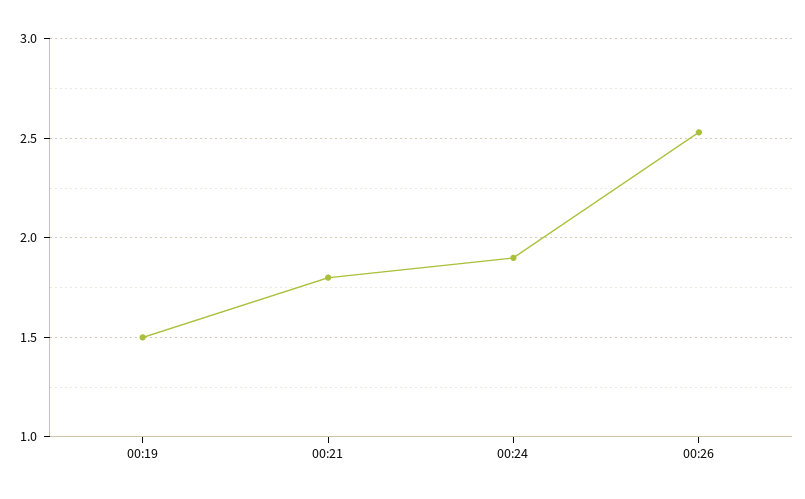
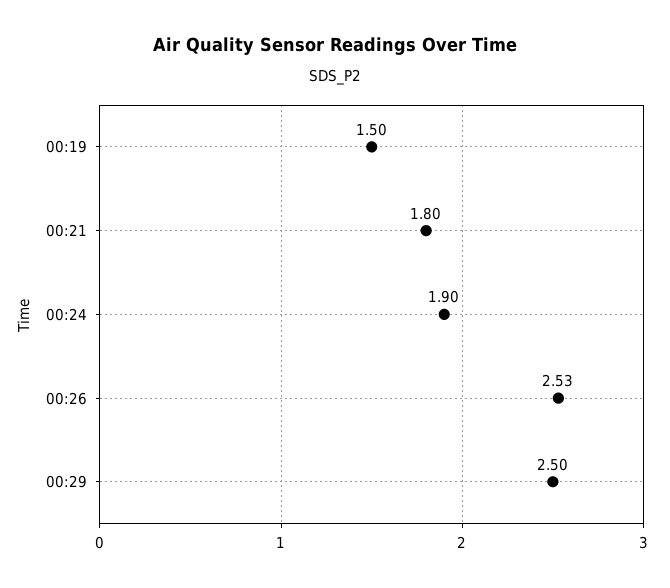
00:29: none -> 2.5

